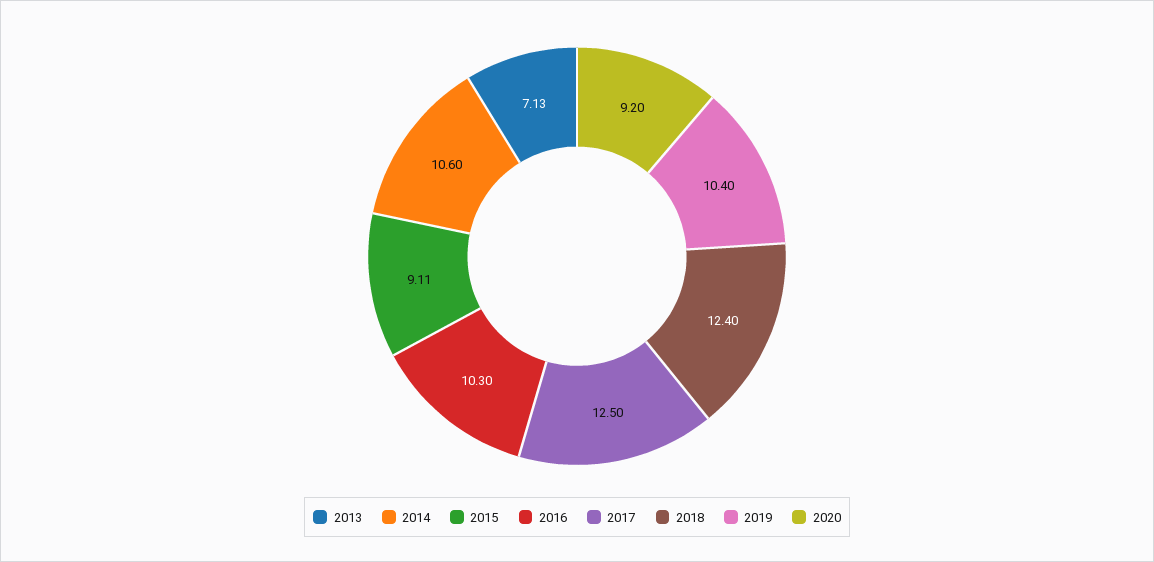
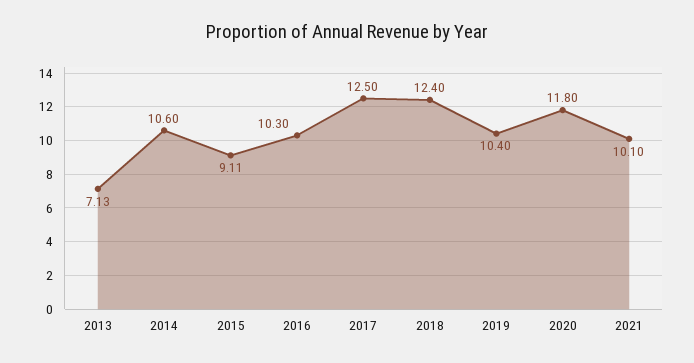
2020: 9.2 -> 11.8
2021: none -> 10.1

